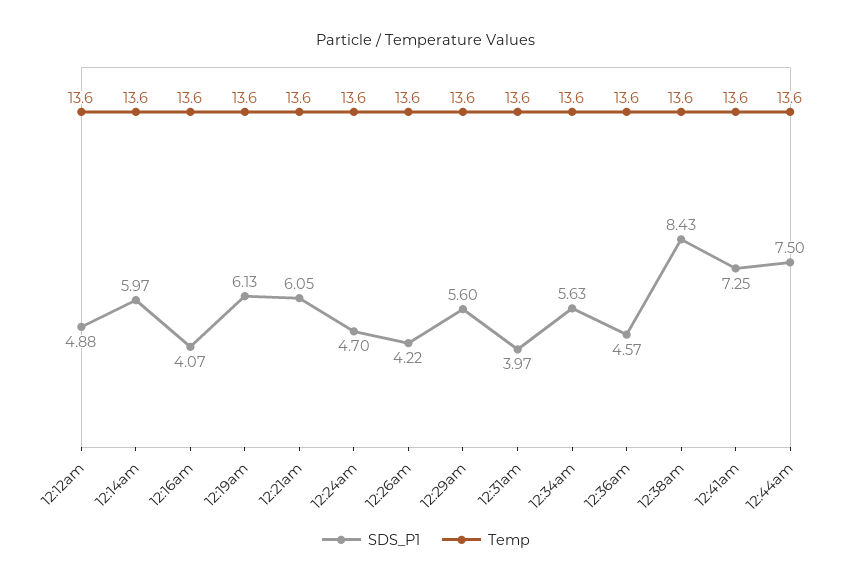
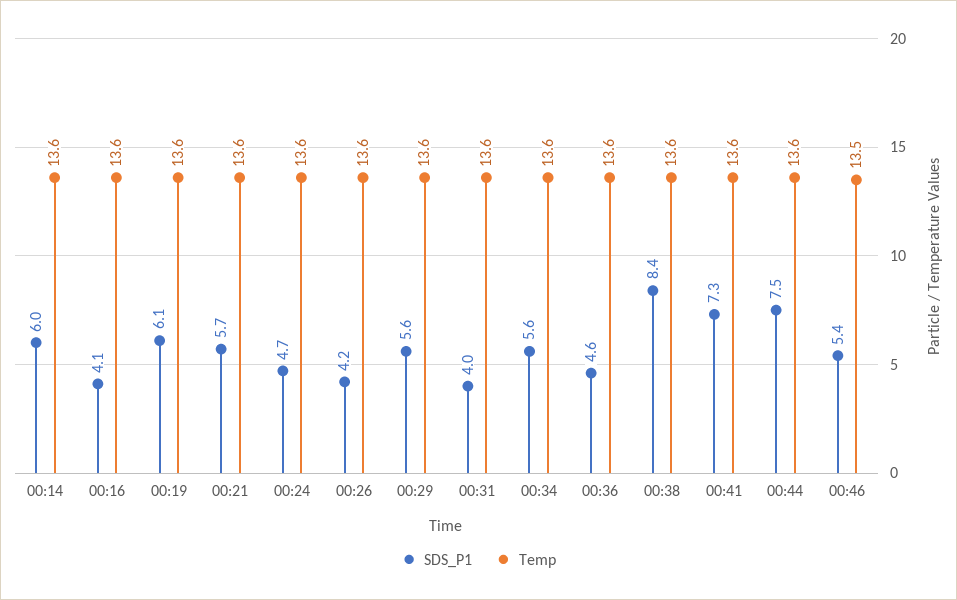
SDS_P1, 12:12am: 4.88 -> none
Temp, 12:12am: 13.6 -> none
SDS_P1, 12:21am: 6.05 -> 5.7
SDS_P1, 00:46: none -> 5.4
Temp, 00:46: none -> 13.5

